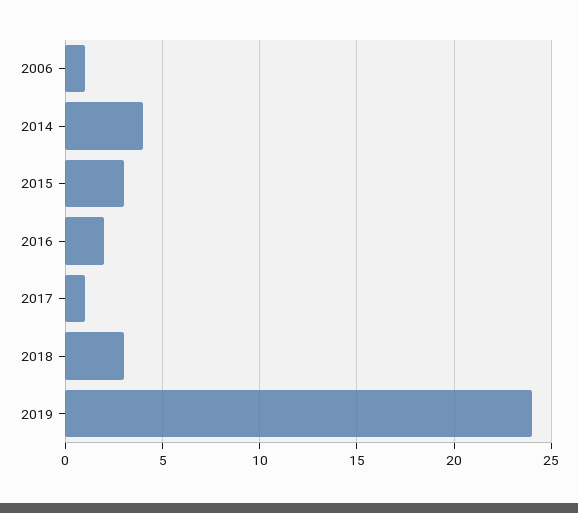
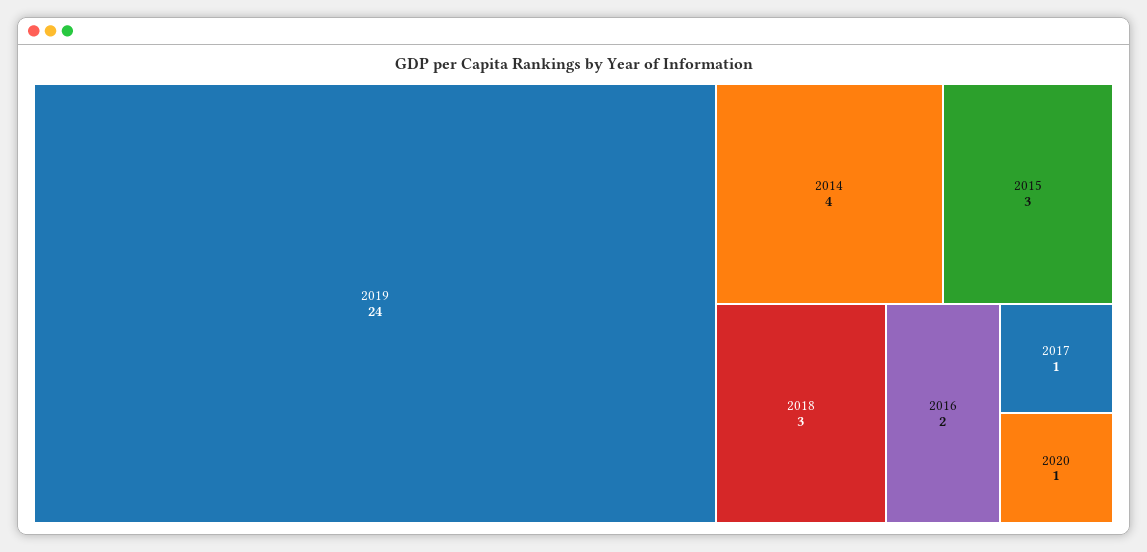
2006: 1 -> none
2020: none -> 1

